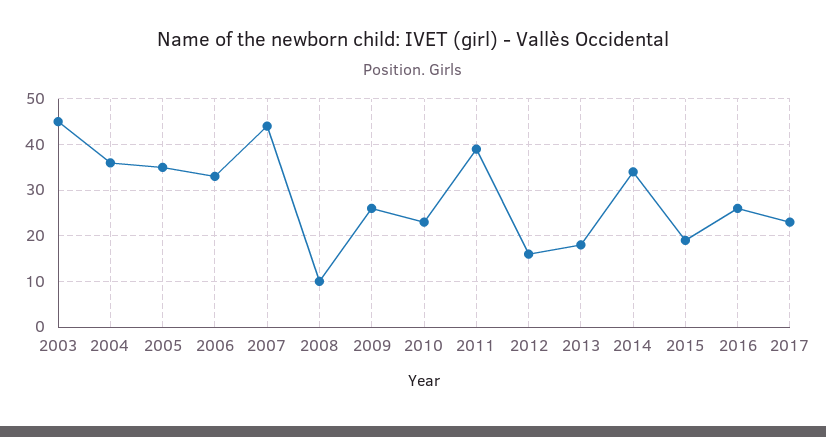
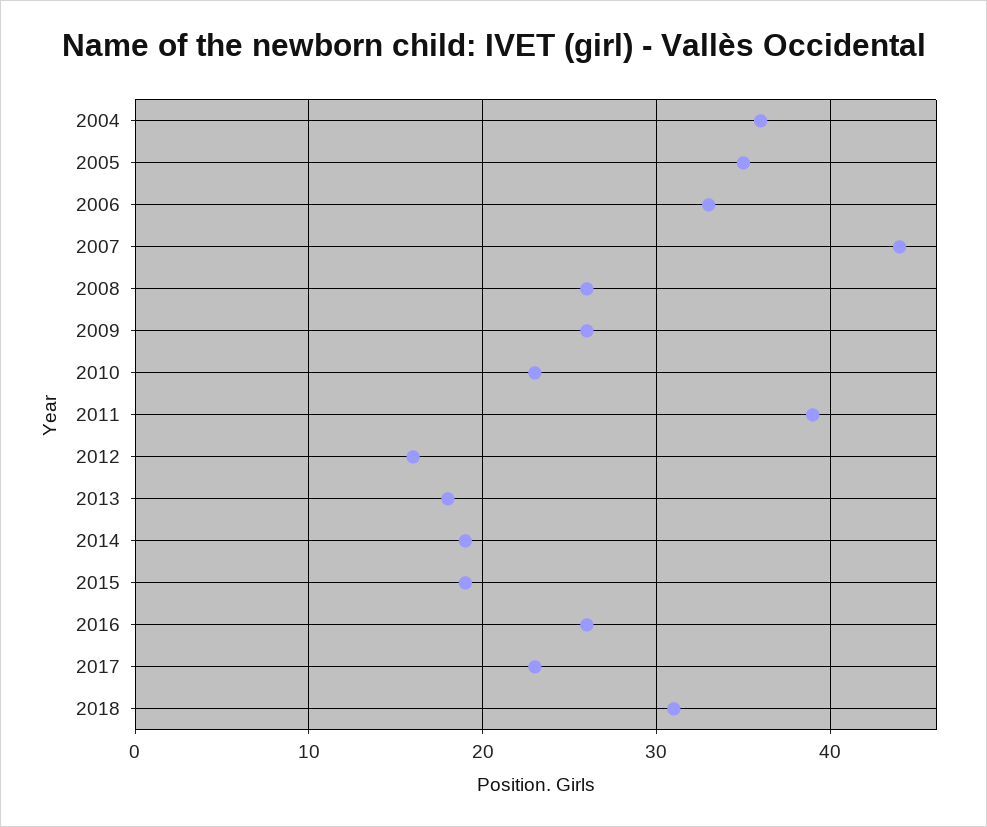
2003: 45 -> none
2008: 10 -> 26
2014: 35 -> 19
2018: none -> 31

